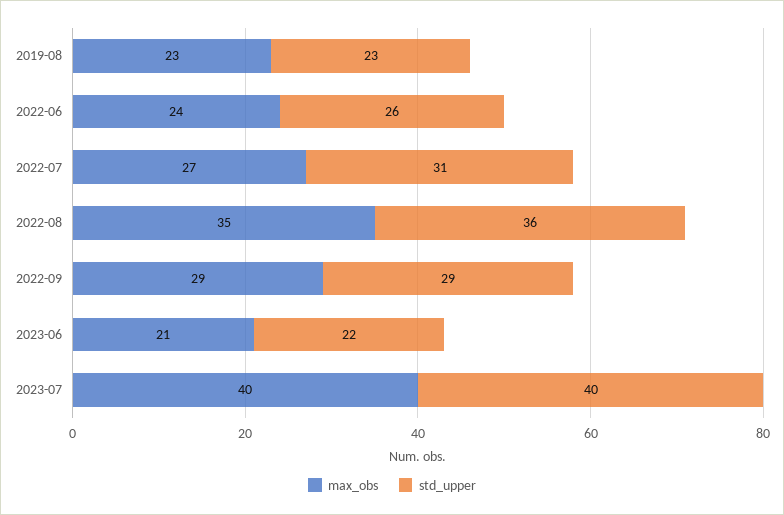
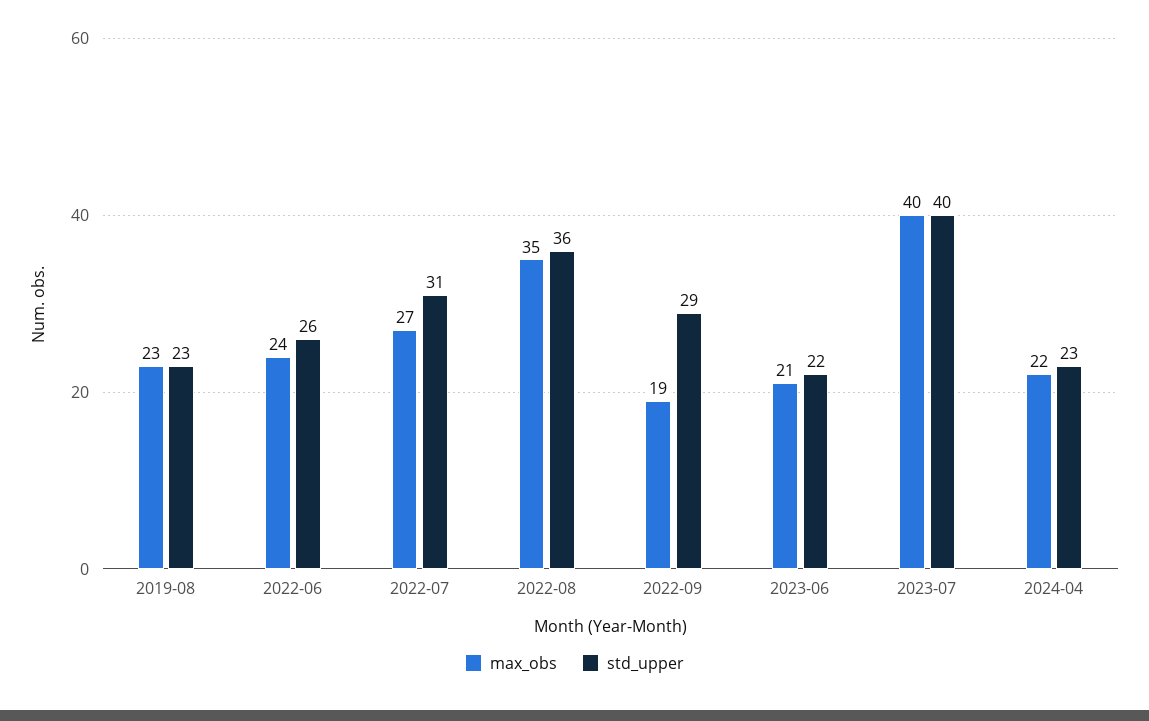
max_obs, 2022-09: 29 -> 19
max_obs, 2024-04: none -> 22
std_upper, 2024-04: none -> 23

